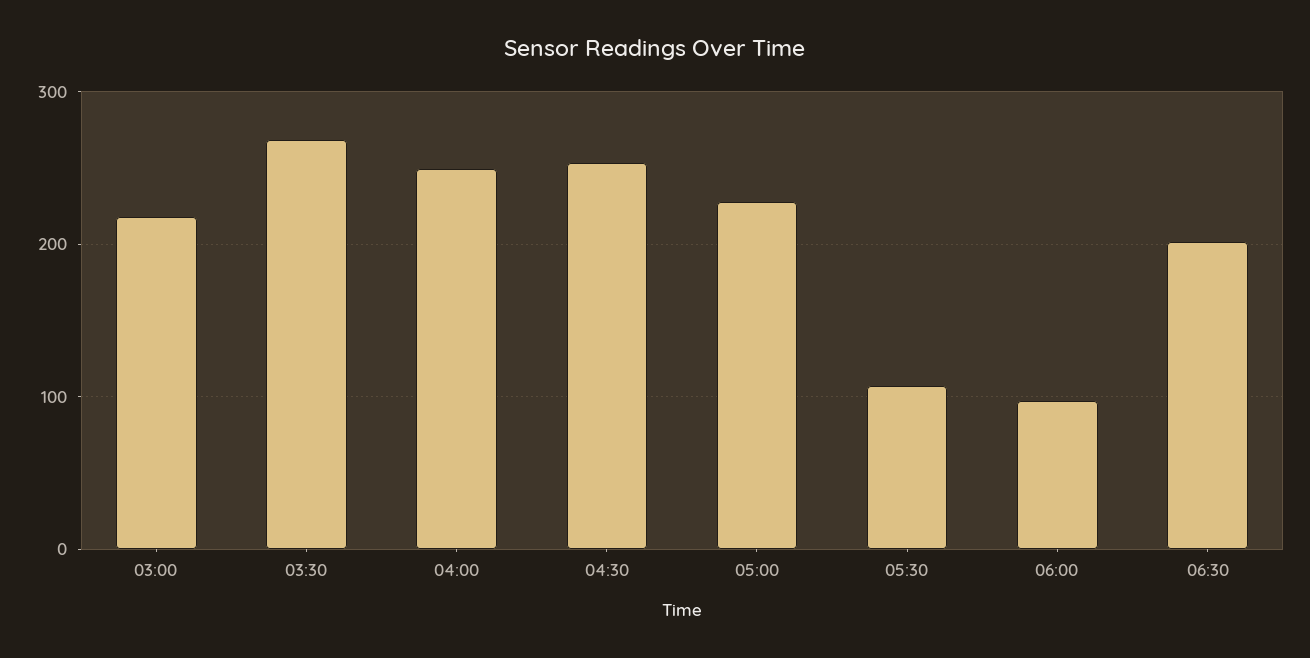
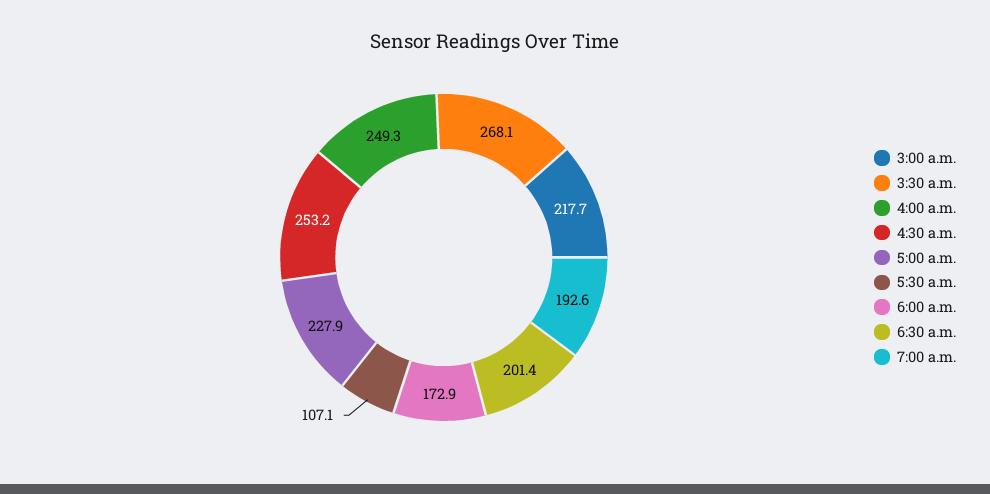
06:00: 100 -> 172.9
7:00 a.m.: none -> 192.6

